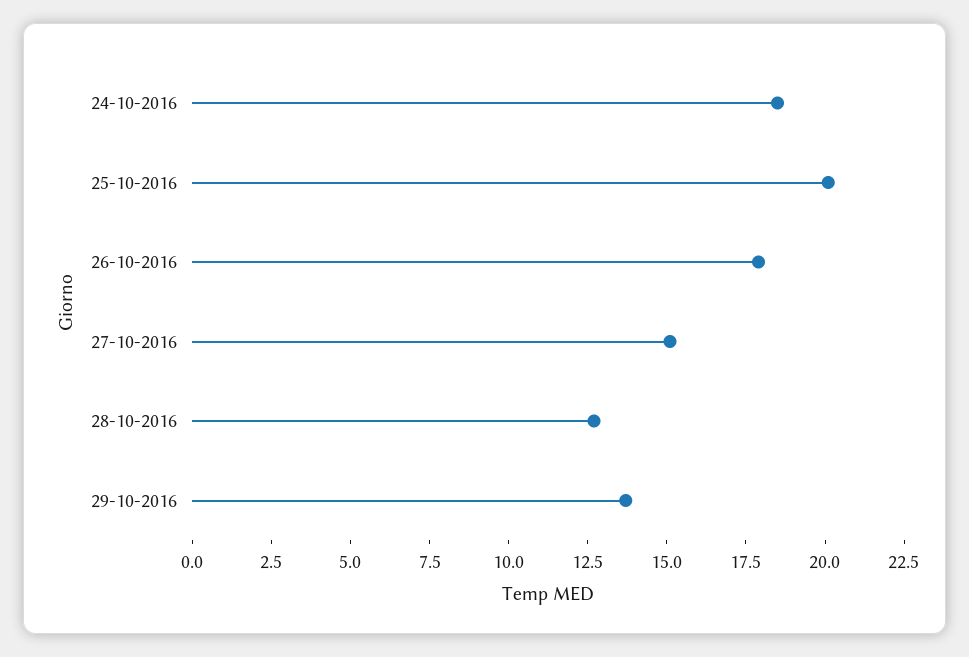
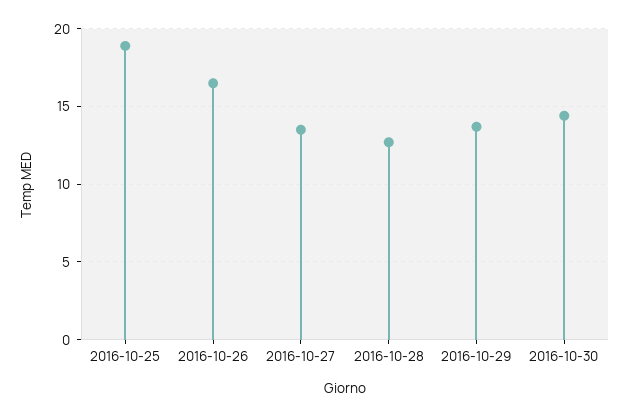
24-10-2016: 18.5 -> none
25-10-2016: 20 -> 19
26-10-2016: 18 -> 16.5
27-10-2016: 15 -> 13.5
2016-10-30: none -> 14.5

